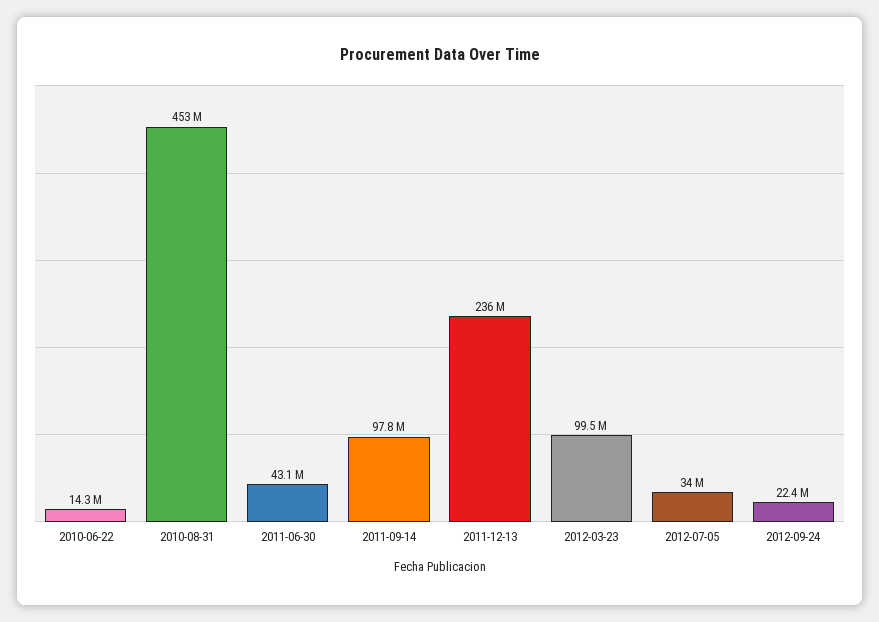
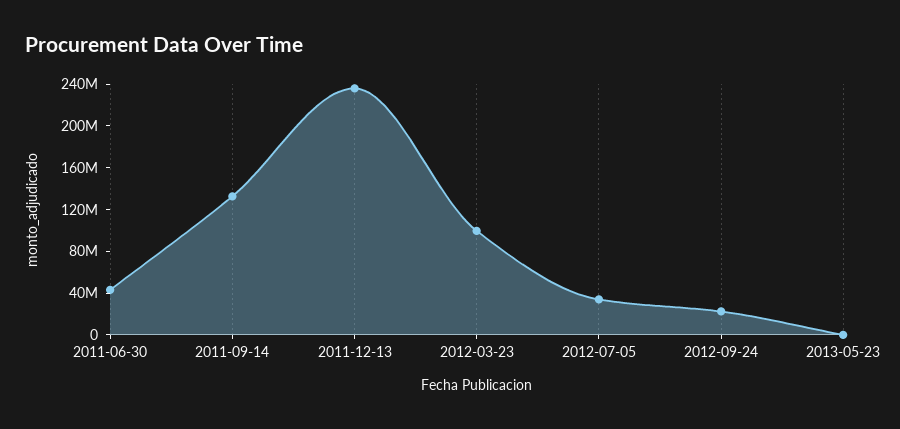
2010-06-22: 14300000 -> none
2010-08-31: 453000000 -> none
2011-09-14: 97800000 -> 130000000
2013-05-23: none -> 0

